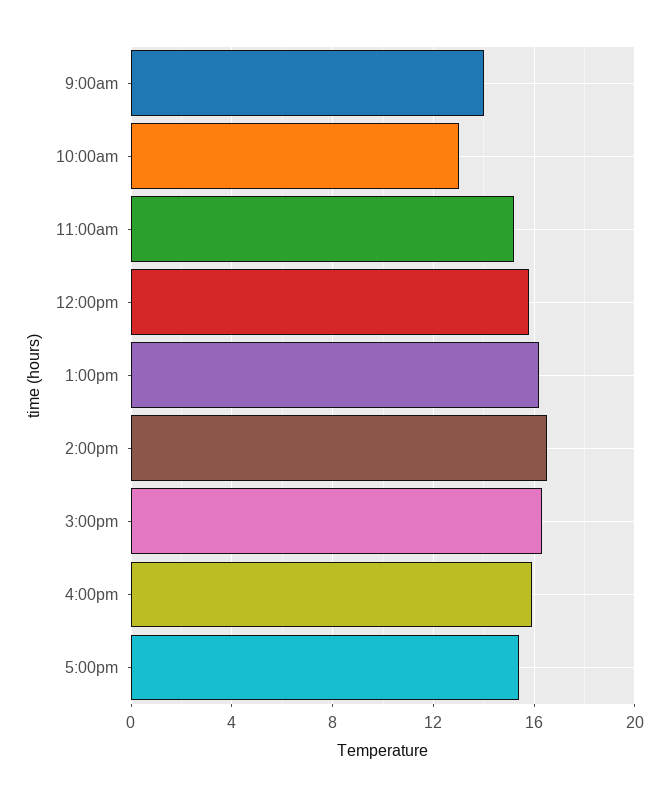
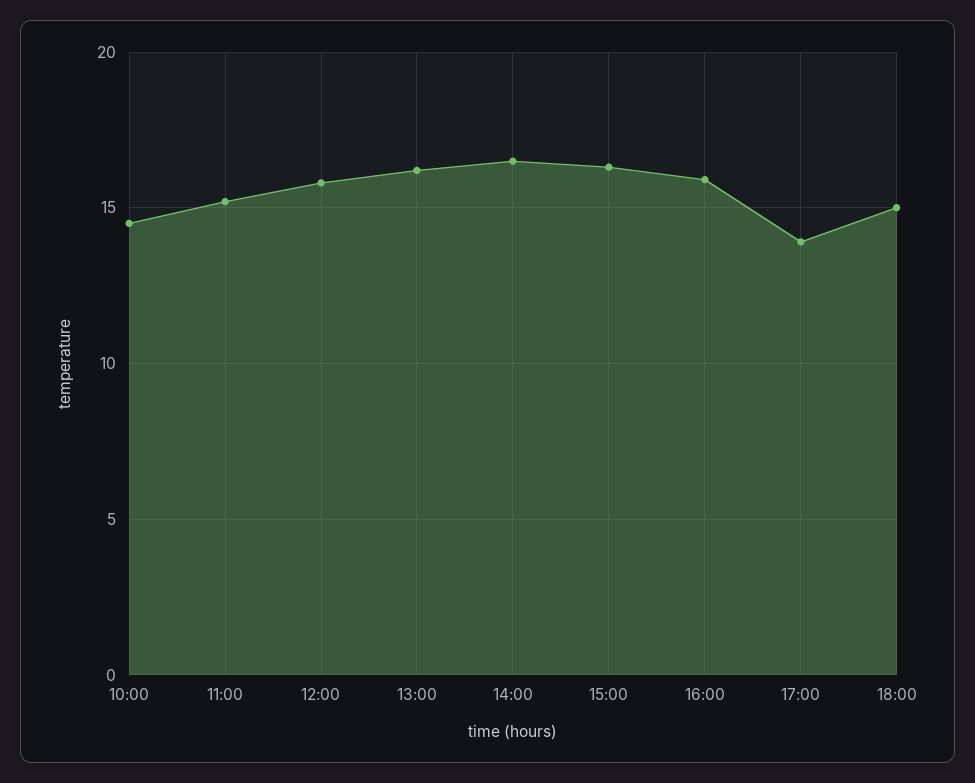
9:00am: 14 -> none
10:00am: 13 -> 14.5
5:00pm: 15.5 -> 14
18:00: none -> 15

